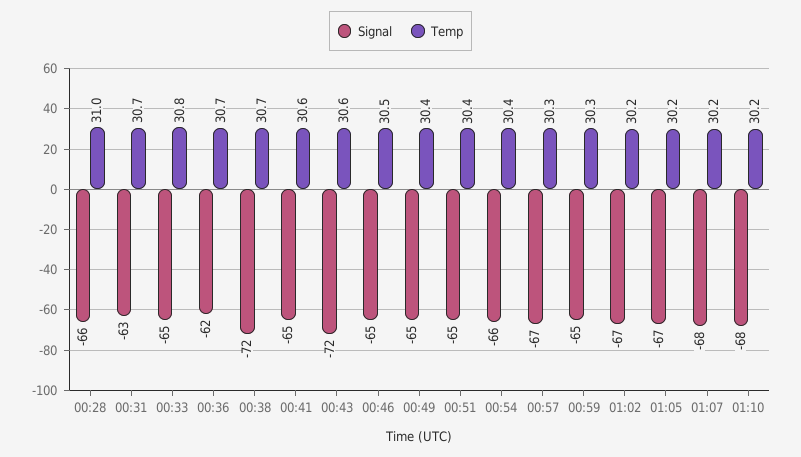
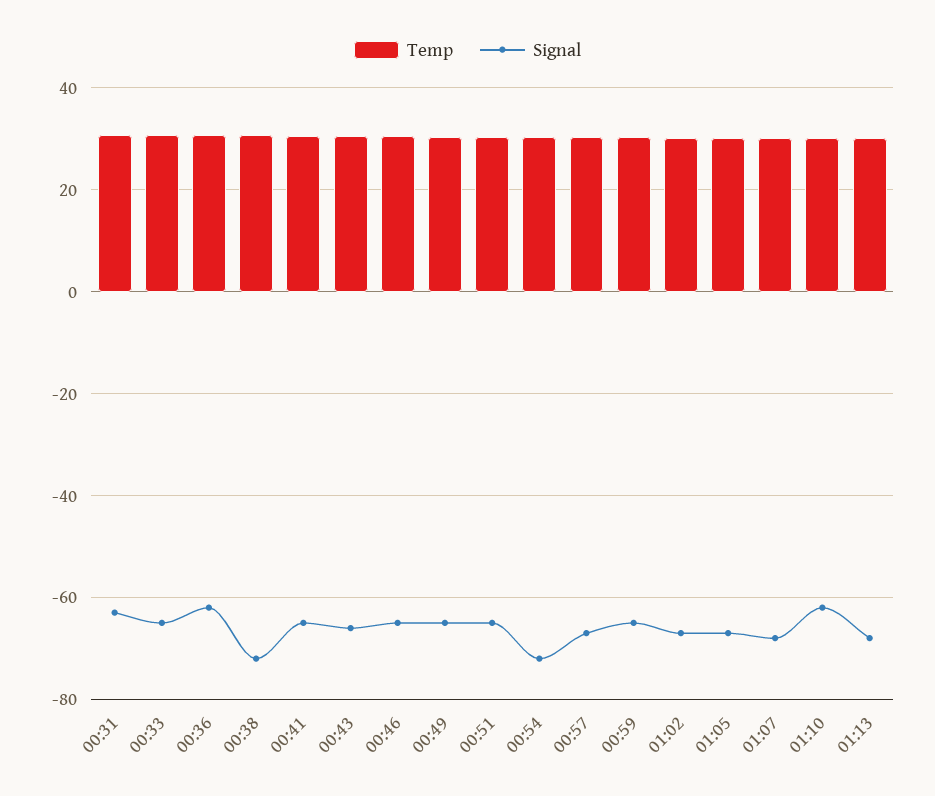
Signal, 00:28: -66 -> none
Temp, 00:28: 31 -> none
Signal, 00:43: -72 -> -66
Signal, 00:54: -66 -> -72
Signal, 01:10: -68 -> -62
Temp, 01:13: none -> 30
Signal, 01:13: none -> -68

